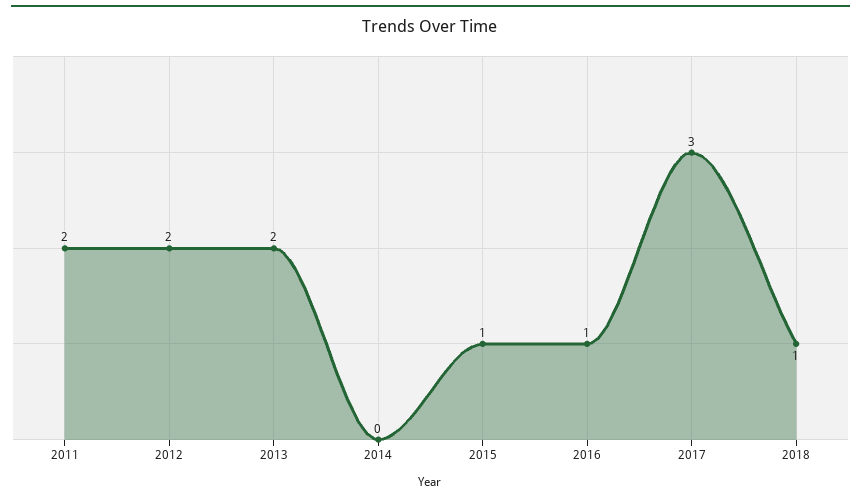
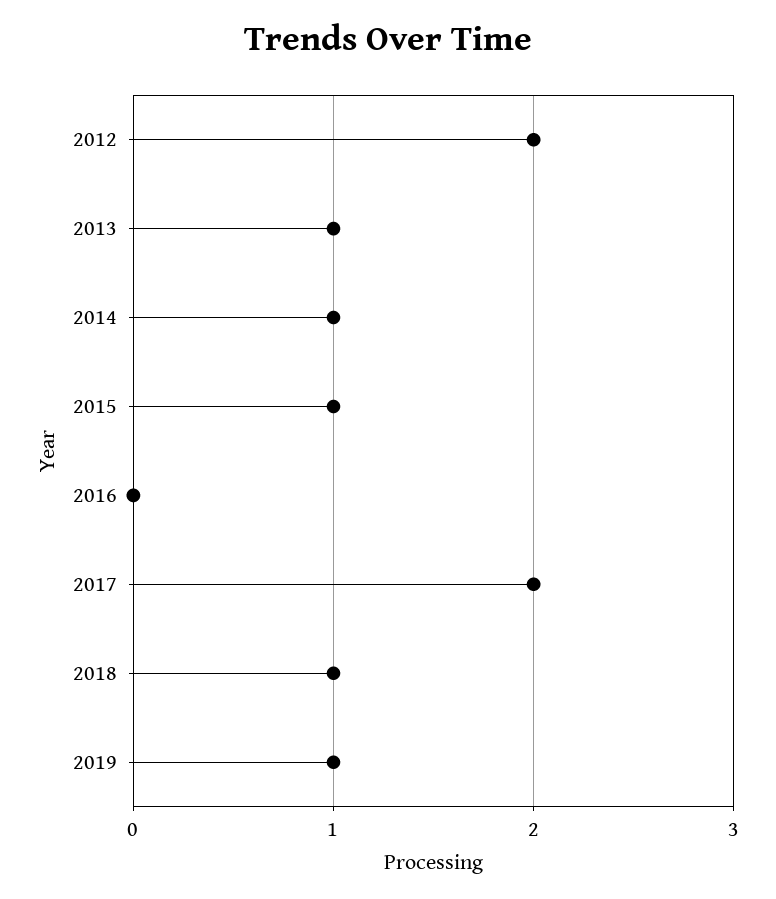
2011: 2 -> none
2013: 2 -> 1
2014: 0 -> 1
2016: 1 -> 0
2017: 3 -> 2
2019: none -> 1

